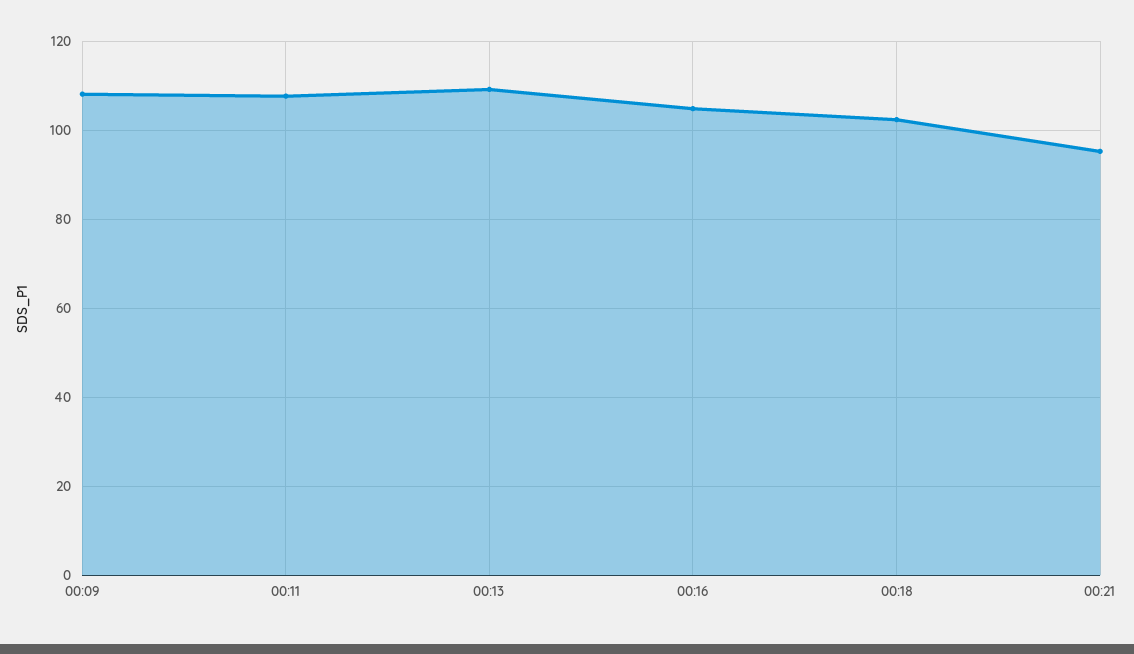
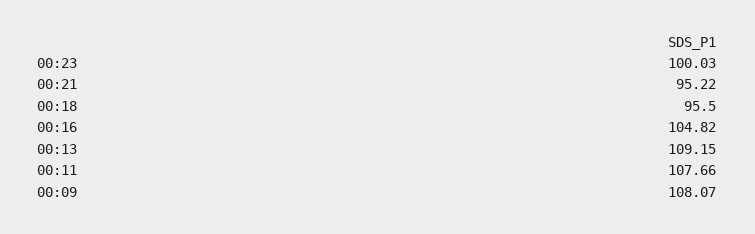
00:18: 102 -> 95.5
00:23: none -> 100.03

